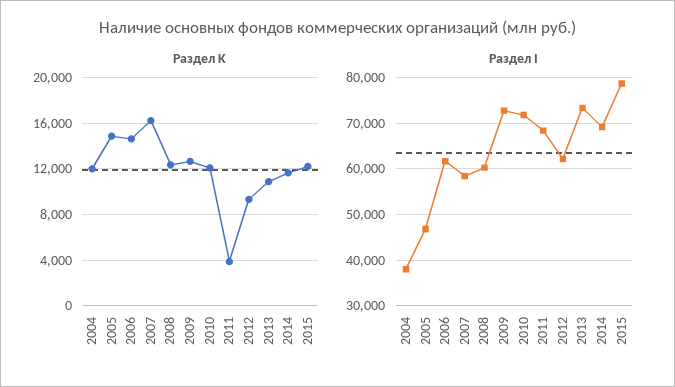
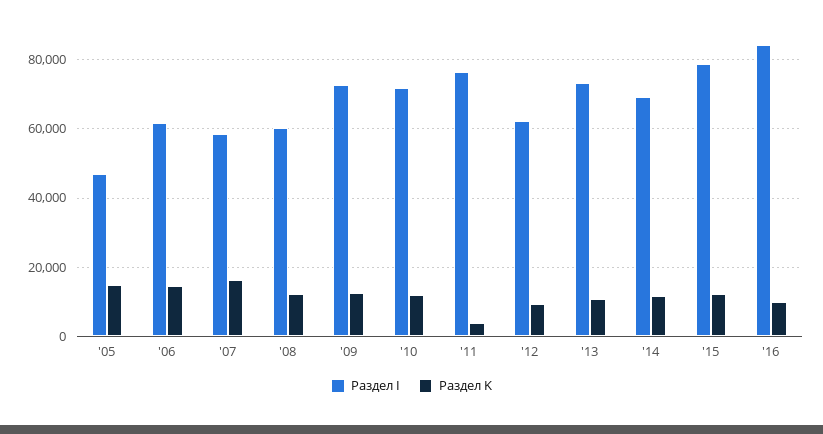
Раздел K, 2004: 12000 -> none
Раздел I, 2004: 38000 -> none
Раздел I, 2011: 68000 -> 76000
Раздел I, '16: none -> 84000
Раздел K, '16: none -> 10000

